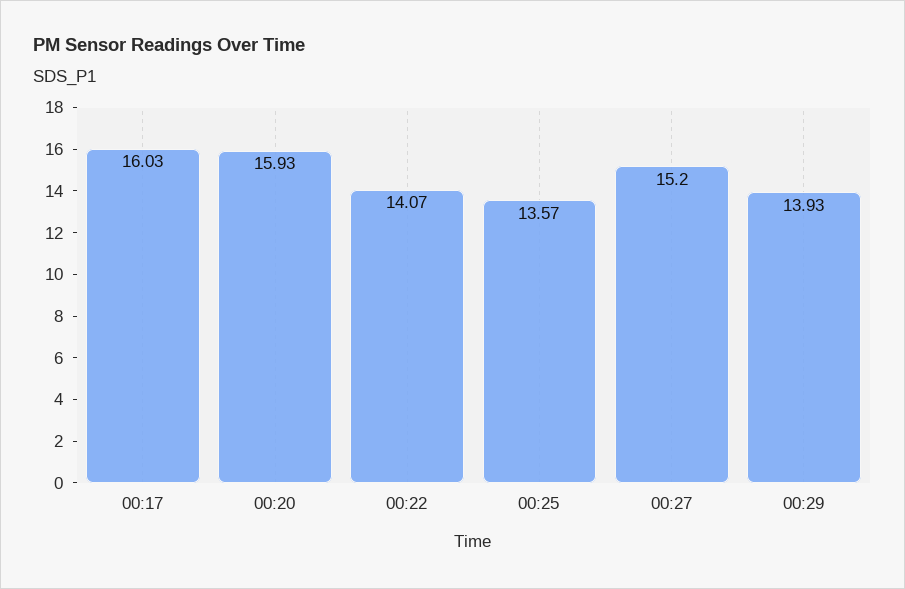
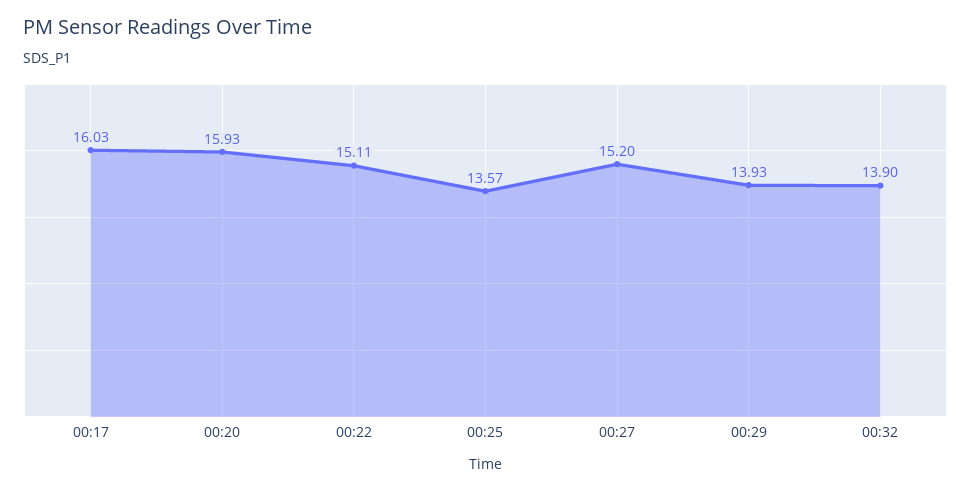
00:22: 14.07 -> 15.11
00:32: none -> 13.9

